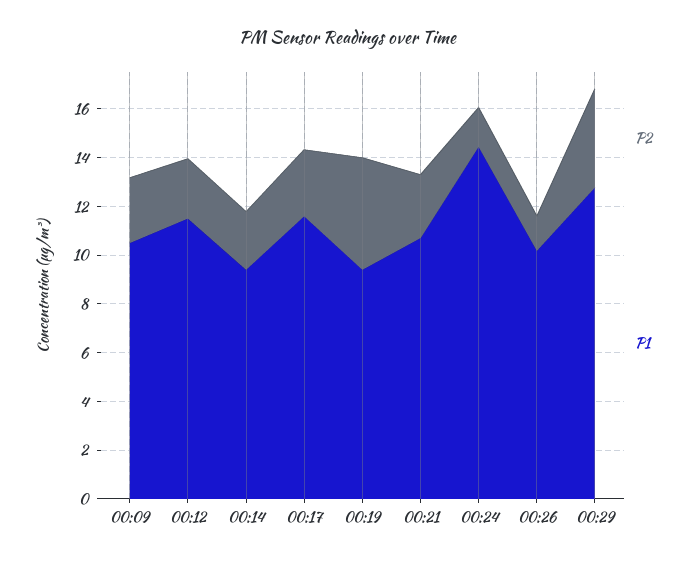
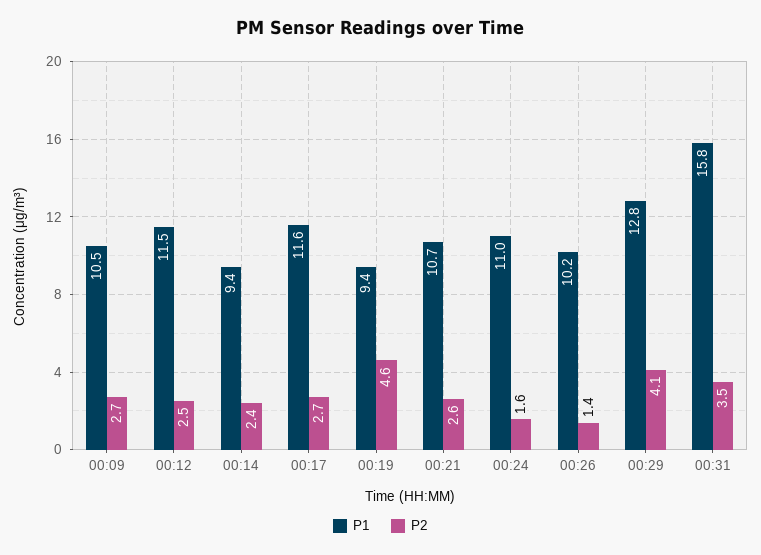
P1, 00:24: 14.5 -> 11
P1, 00:31: none -> 15.8
P2, 00:31: none -> 3.5

